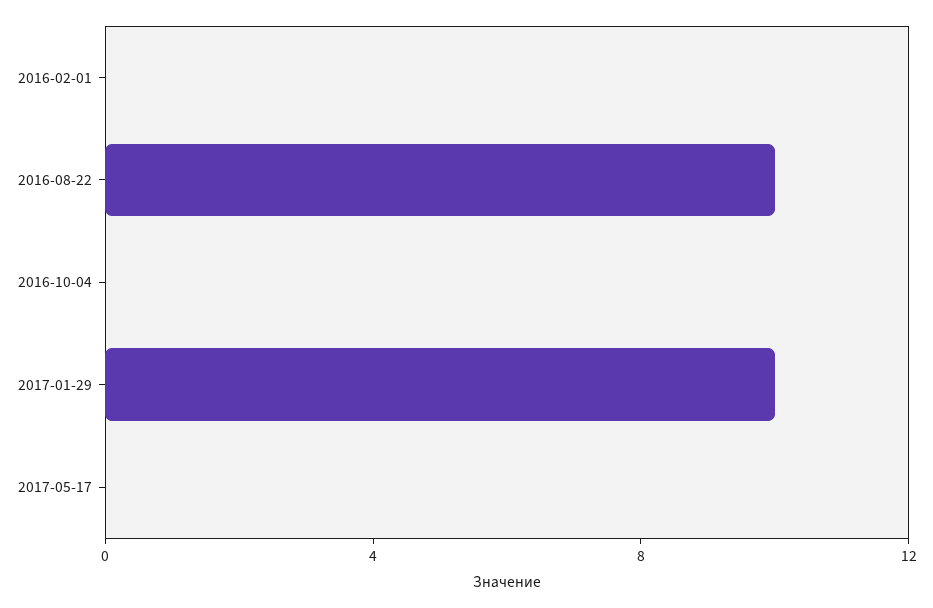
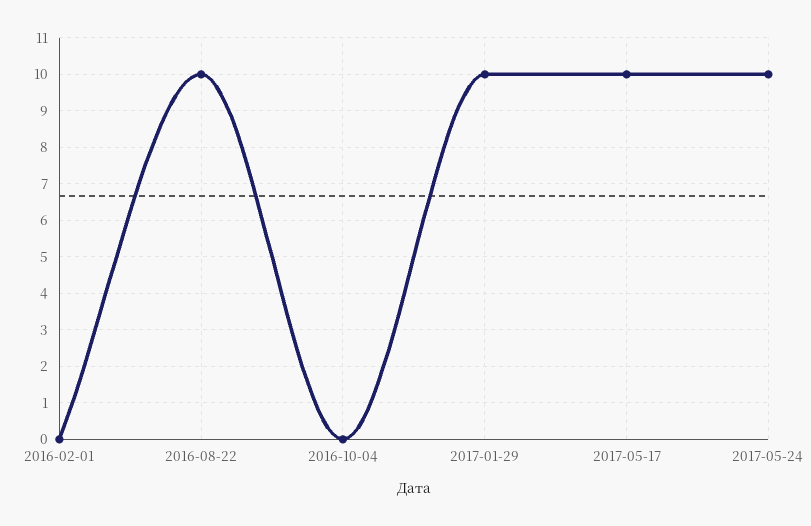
2017-05-17: 0 -> 10
2017-05-24: none -> 10

